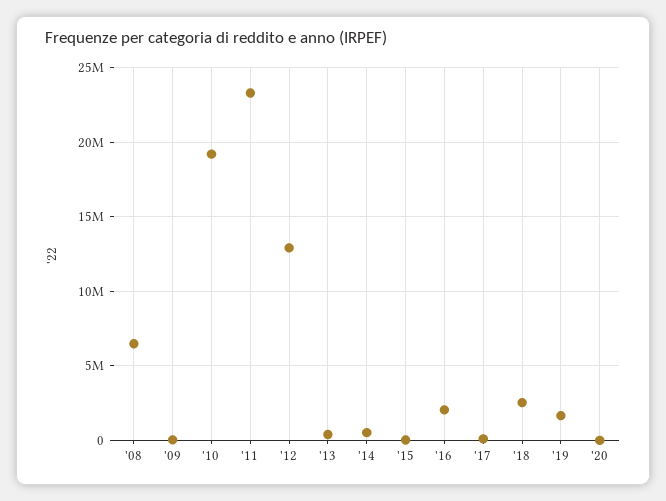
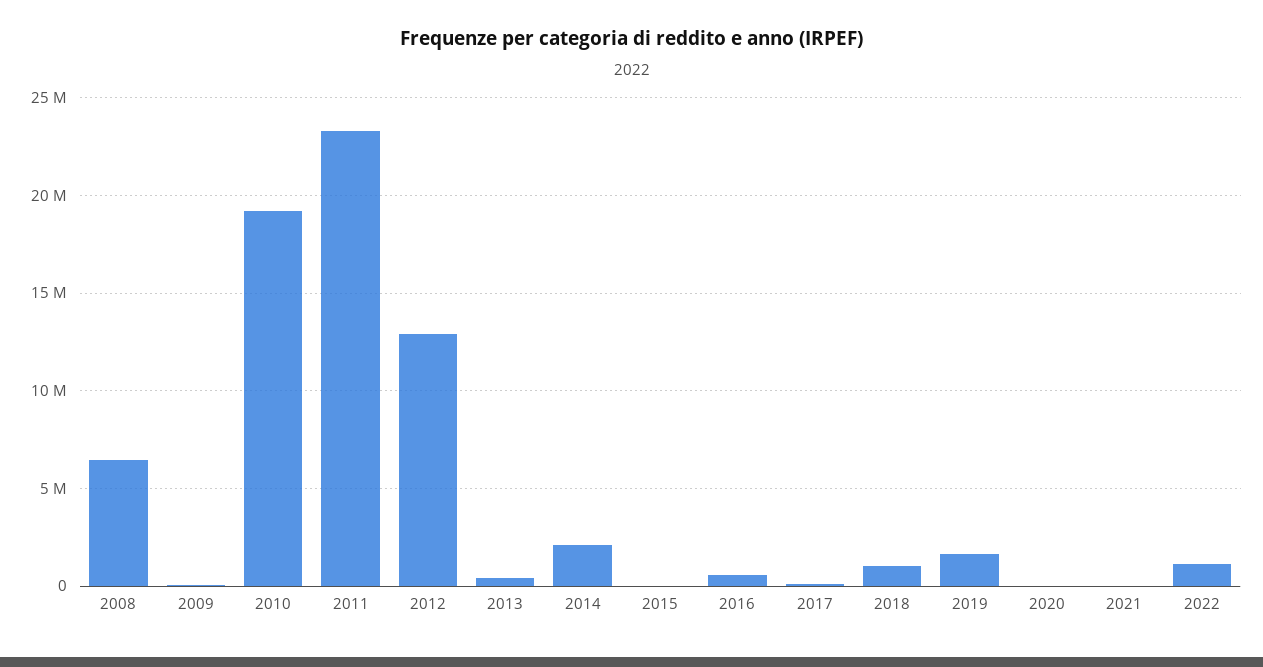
'14: 500000 -> 2000000
'16: 2000000 -> 500000
'18: 2500000 -> 1000000
2021: none -> 0
2022: none -> 1000000

